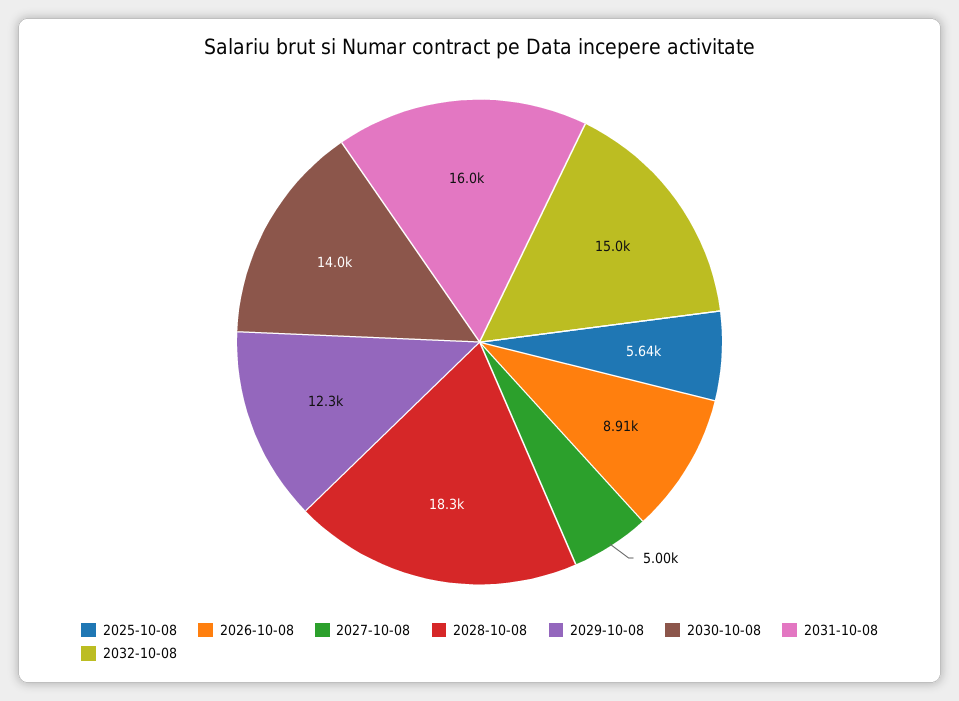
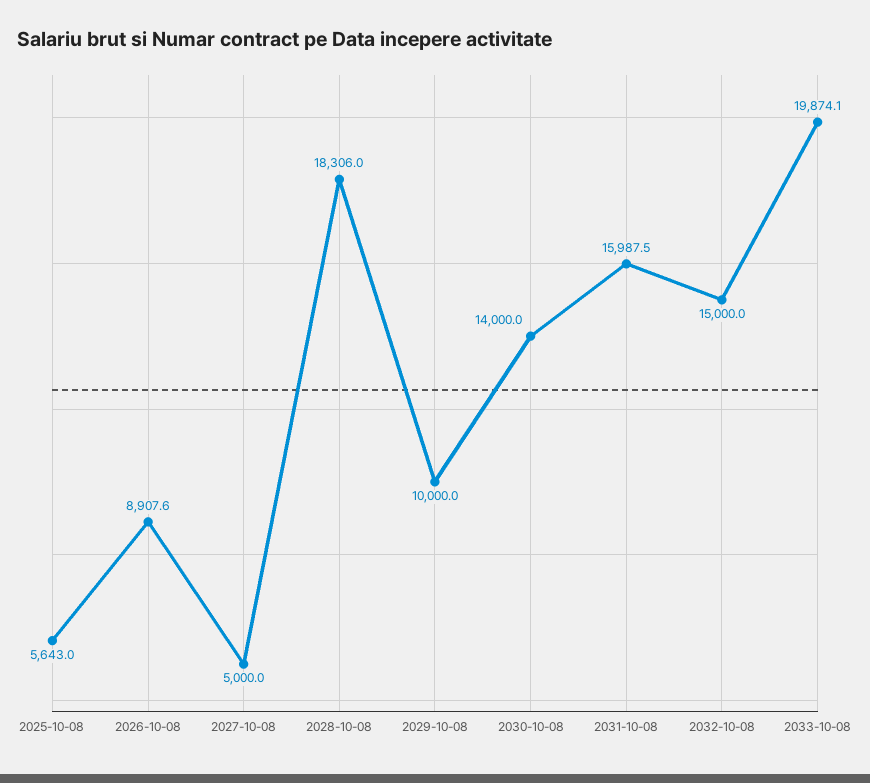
2029-10-08: 12300 -> 10000
2033-10-08: none -> 19874.1

